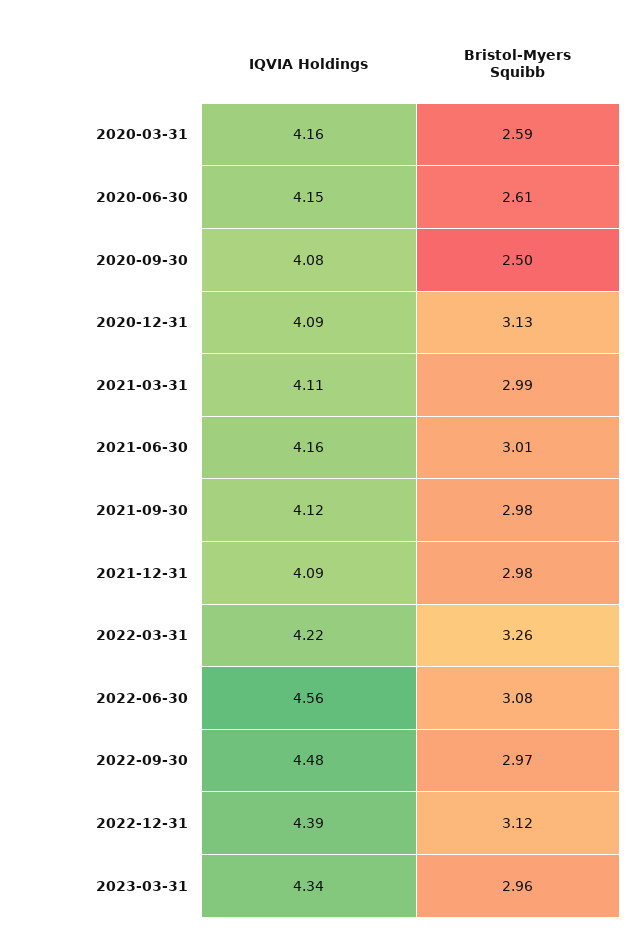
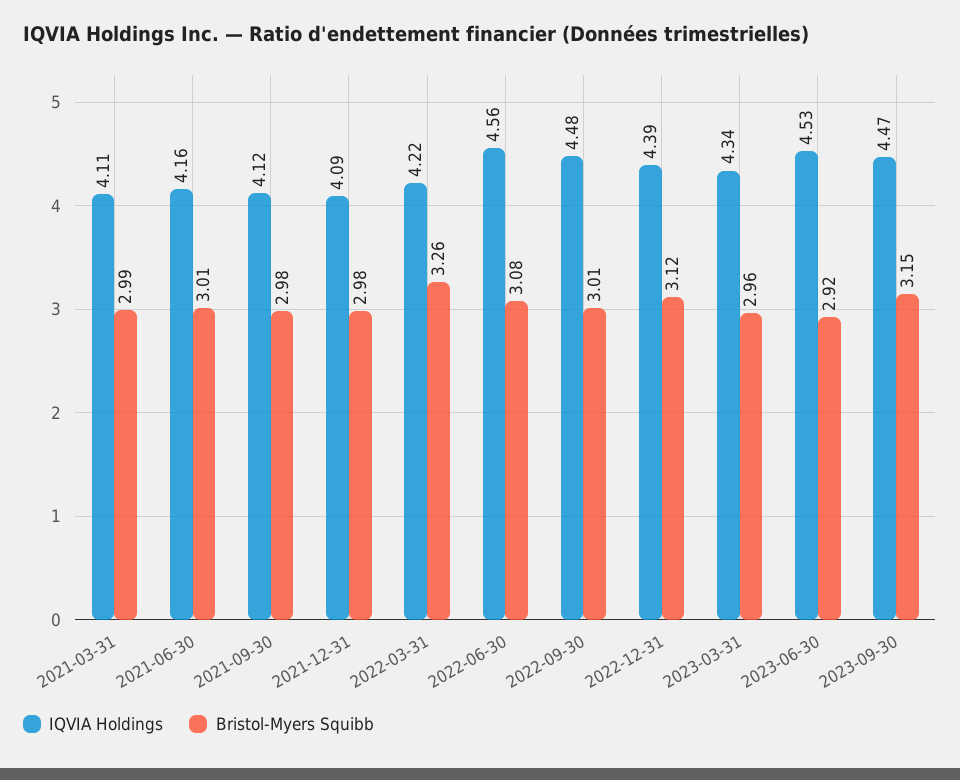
IQVIA Holdings, 2020-03-31: 4.16 -> none
Bristol-Myers Squibb, 2020-03-31: 2.59 -> none
IQVIA Holdings, 2020-06-30: 4.15 -> none
Bristol-Myers Squibb, 2020-06-30: 2.61 -> none
IQVIA Holdings, 2020-09-30: 4.08 -> none
Bristol-Myers Squibb, 2020-09-30: 2.5 -> none
IQVIA Holdings, 2020-12-31: 4.09 -> none
Bristol-Myers Squibb, 2020-12-31: 3.13 -> none
Bristol-Myers Squibb, 2022-09-30: 2.97 -> 3.01
IQVIA Holdings, 2023-06-30: none -> 4.53
Bristol-Myers Squibb, 2023-06-30: none -> 2.92
IQVIA Holdings, 2023-09-30: none -> 4.47
Bristol-Myers Squibb, 2023-09-30: none -> 3.15

